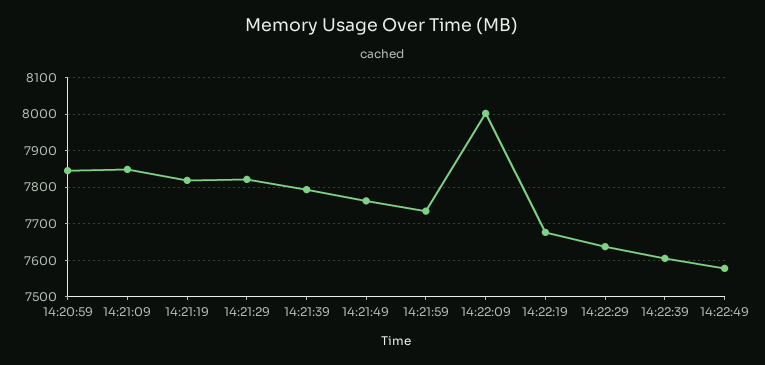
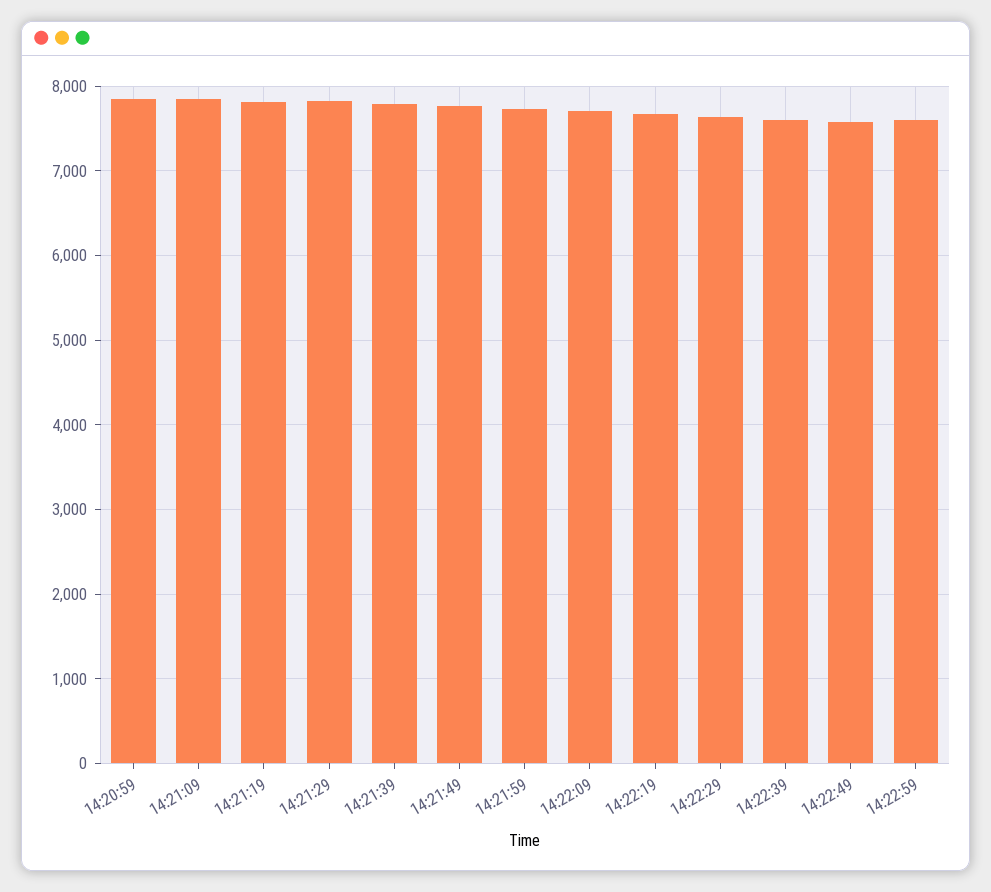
14:22:09: 8000 -> 7700
14:22:59: none -> 7600

